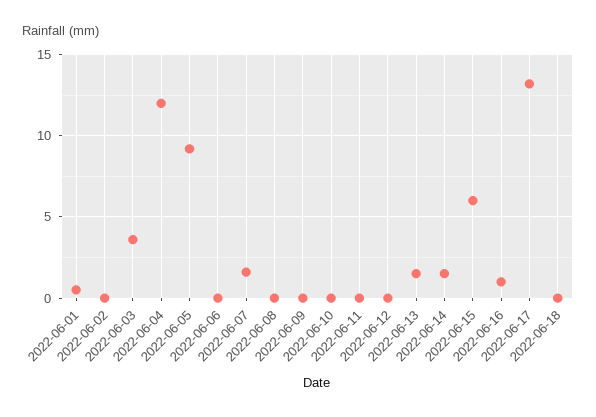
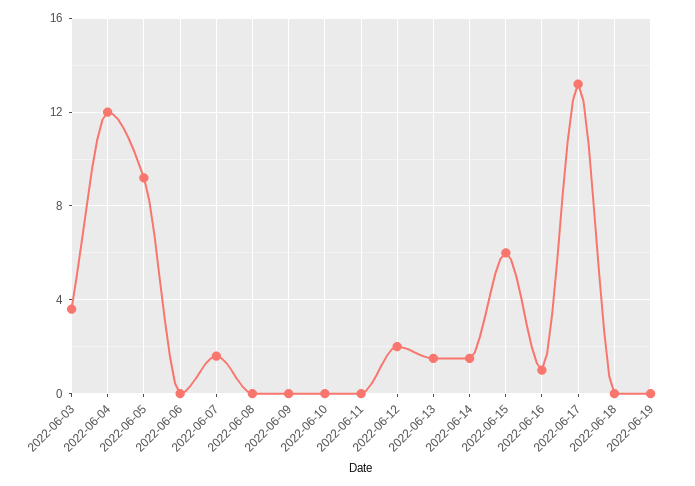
2022-06-01: 0.5 -> none
2022-06-02: 0 -> none
2022-06-12: 0 -> 2
2022-06-19: none -> 0

